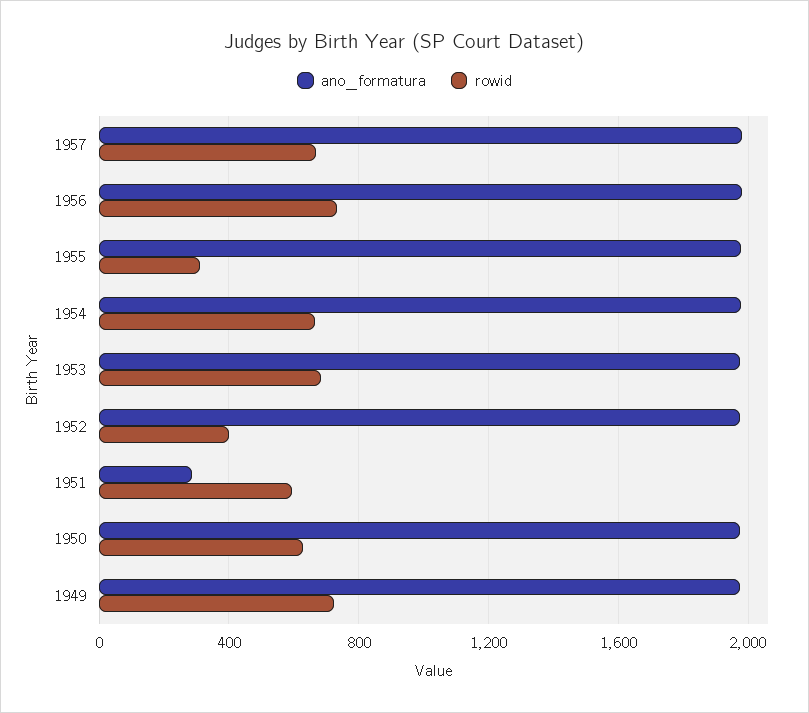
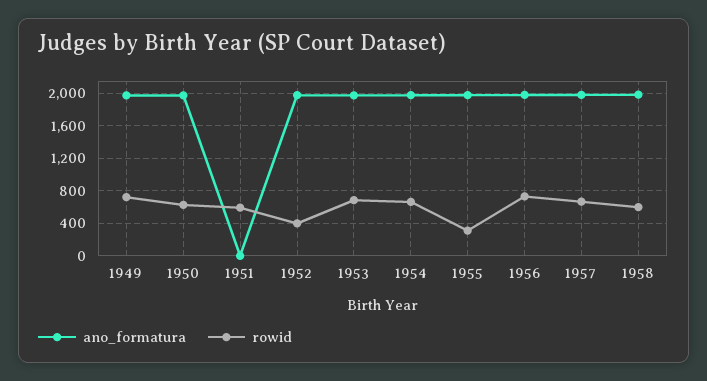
ano_formatura, 1951: 300 -> 0
ano_formatura, 1958: none -> 2000
rowid, 1958: none -> 600

